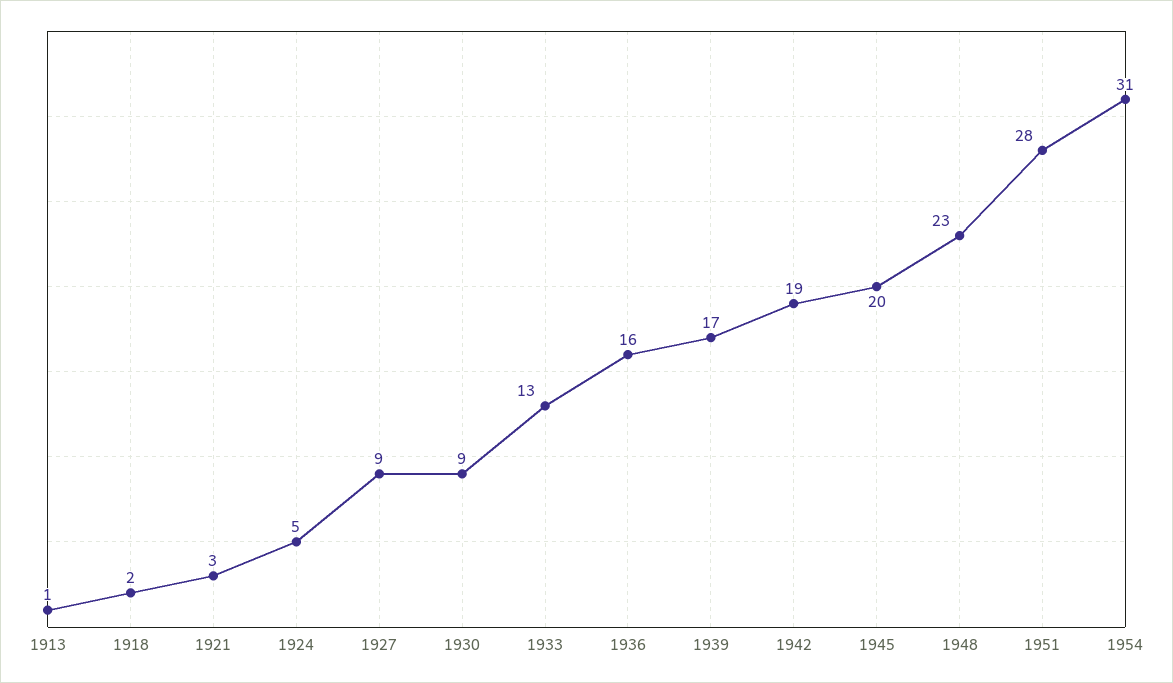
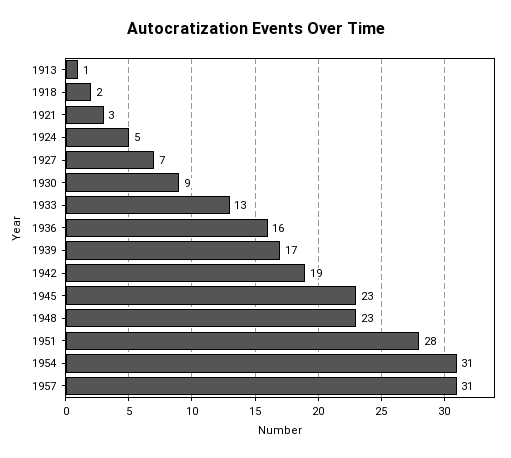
1927: 9 -> 7
1945: 20 -> 23
1957: none -> 31

